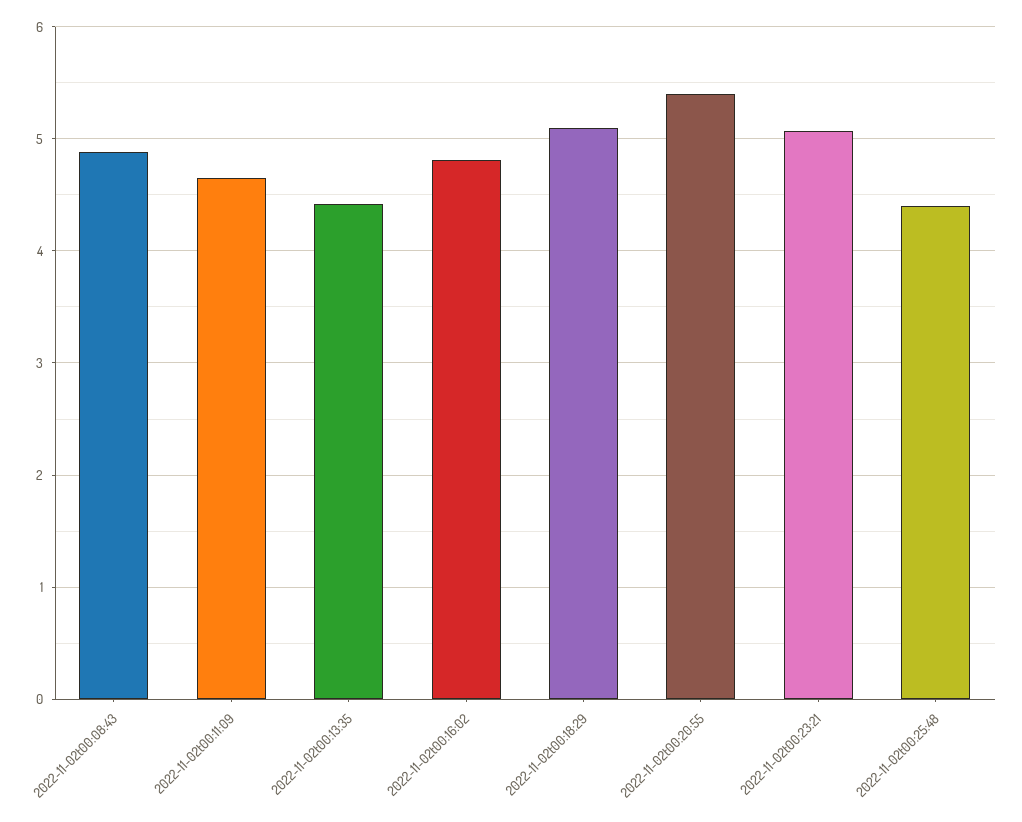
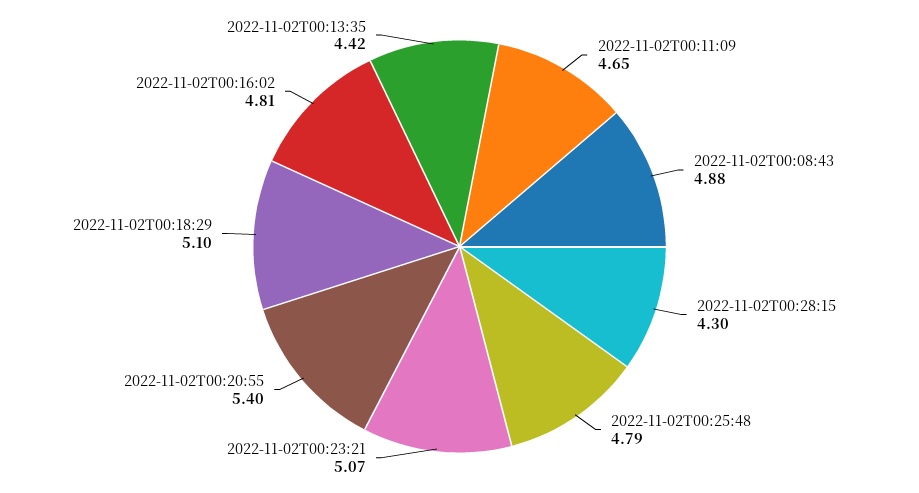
2022-11-02t00:25:48: 4.4 -> 4.79
2022-11-02T00:28:15: none -> 4.3

